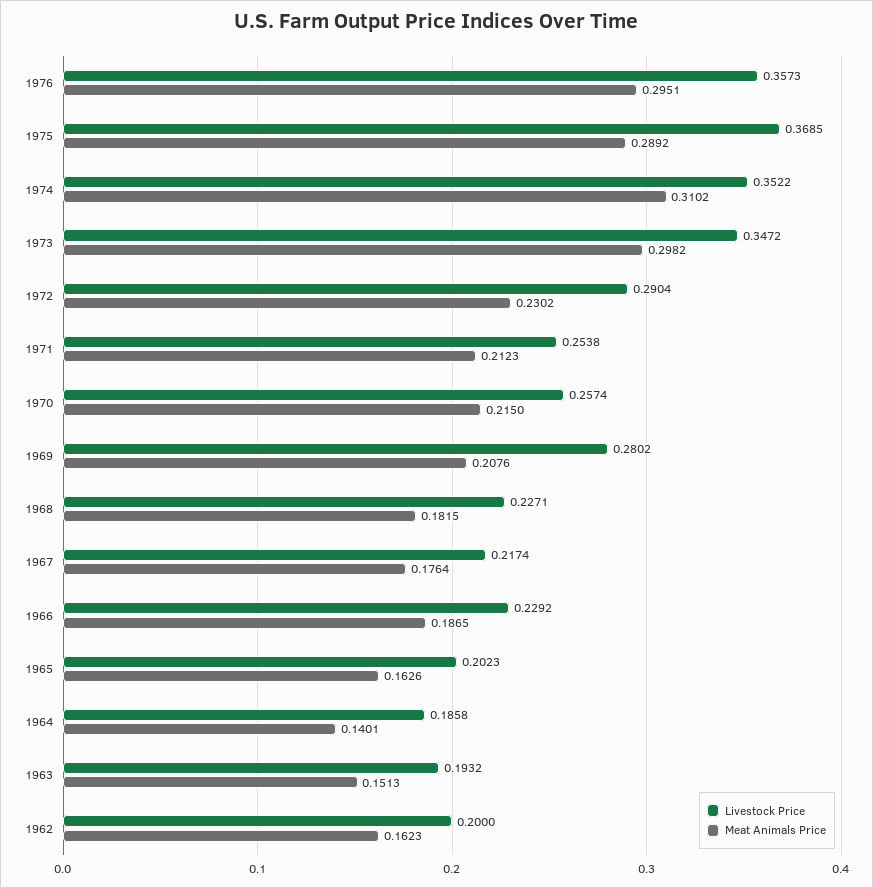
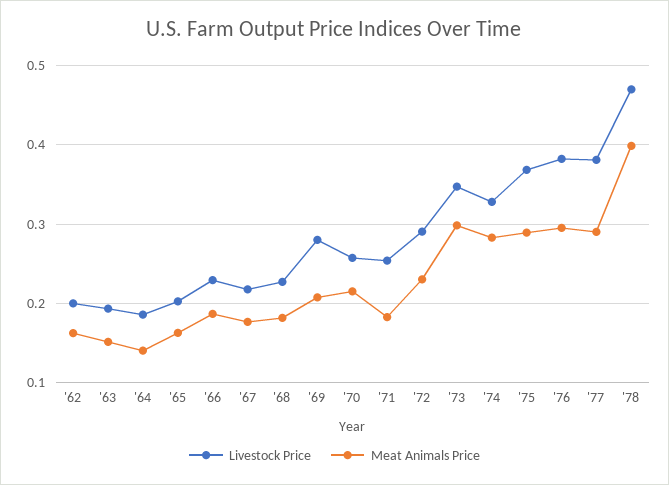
Livestock Price, 1976: 0.3573 -> 0.38
Livestock Price, 1974: 0.3522 -> 0.33
Meat Animals Price, 1974: 0.3102 -> 0.28
Meat Animals Price, 1971: 0.2123 -> 0.18
Livestock Price, '77: none -> 0.38
Meat Animals Price, '77: none -> 0.29
Livestock Price, '78: none -> 0.47
Meat Animals Price, '78: none -> 0.4

